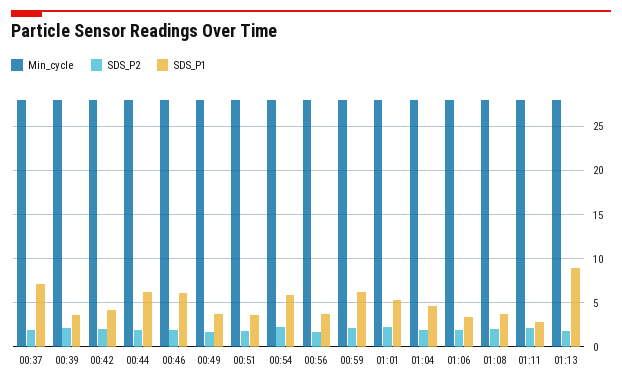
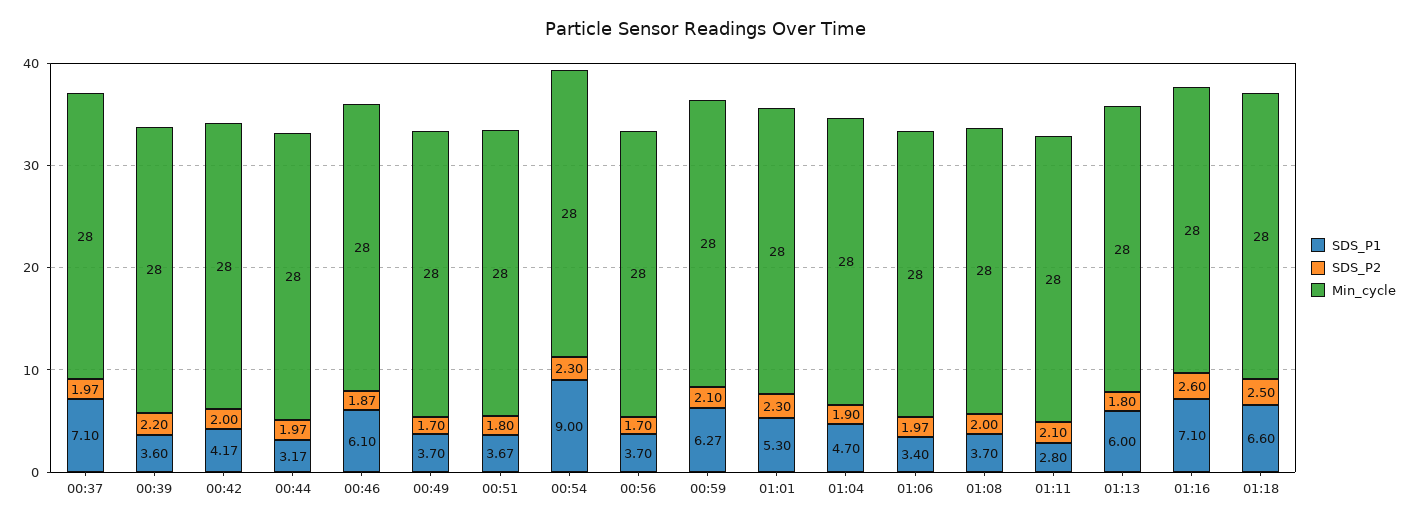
SDS_P1, 00:44: 6 -> 3.17
SDS_P1, 00:54: 6 -> 9
SDS_P1, 01:13: 9 -> 6
SDS_P1, 01:16: none -> 7.1
SDS_P2, 01:16: none -> 2.6
Min_cycle, 01:16: none -> 28
SDS_P1, 01:18: none -> 6.6
SDS_P2, 01:18: none -> 2.5
Min_cycle, 01:18: none -> 28

